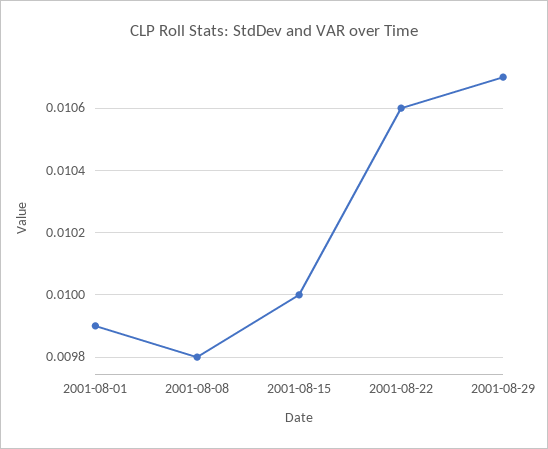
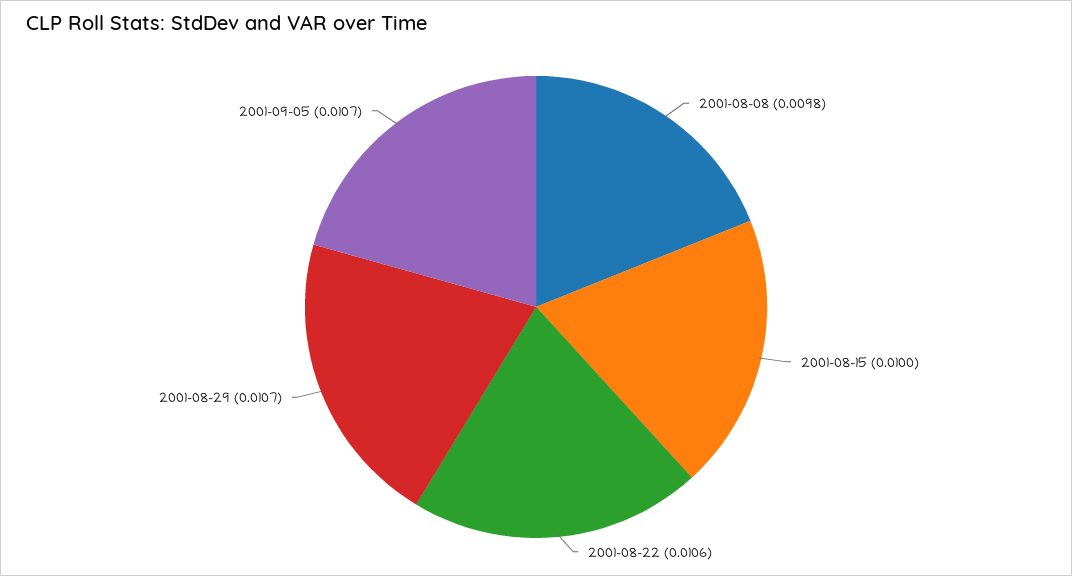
2001-08-01: 0.0099 -> none
2001-09-05: none -> 0.0107

